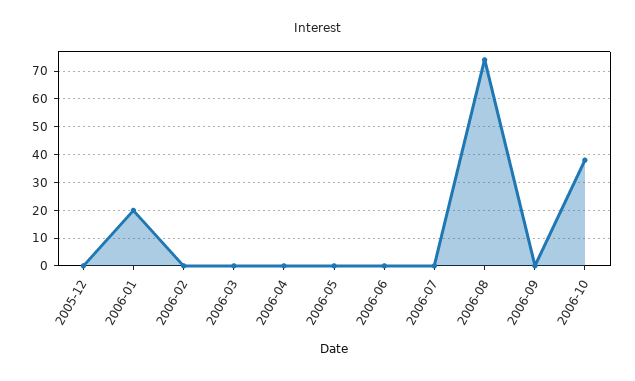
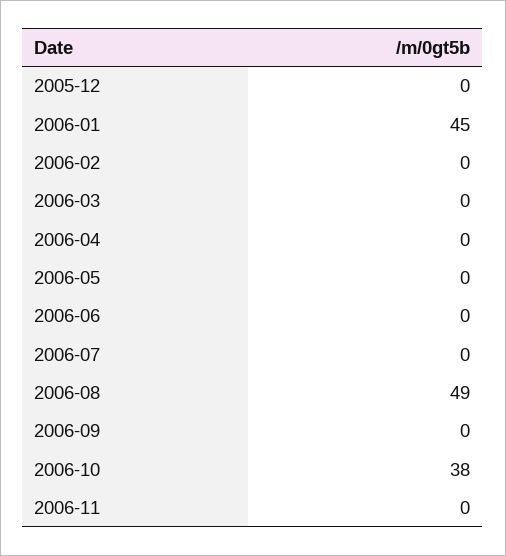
2006-01: 20 -> 45
2006-08: 75 -> 49
2006-11: none -> 0

